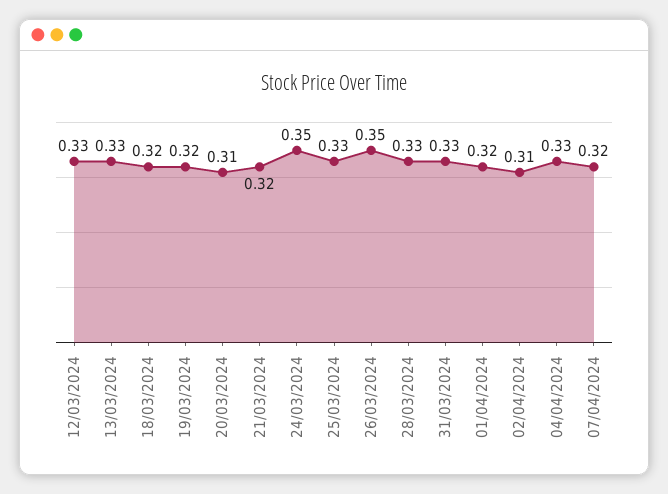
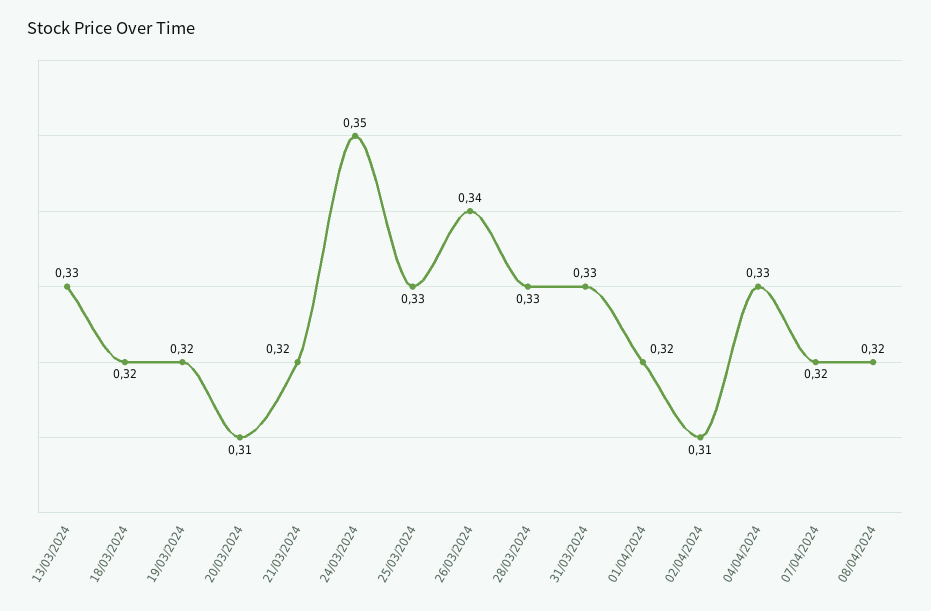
12/03/2024: 0.33 -> none
26/03/2024: 0.35 -> 0.34
08/04/2024: none -> 0.32

